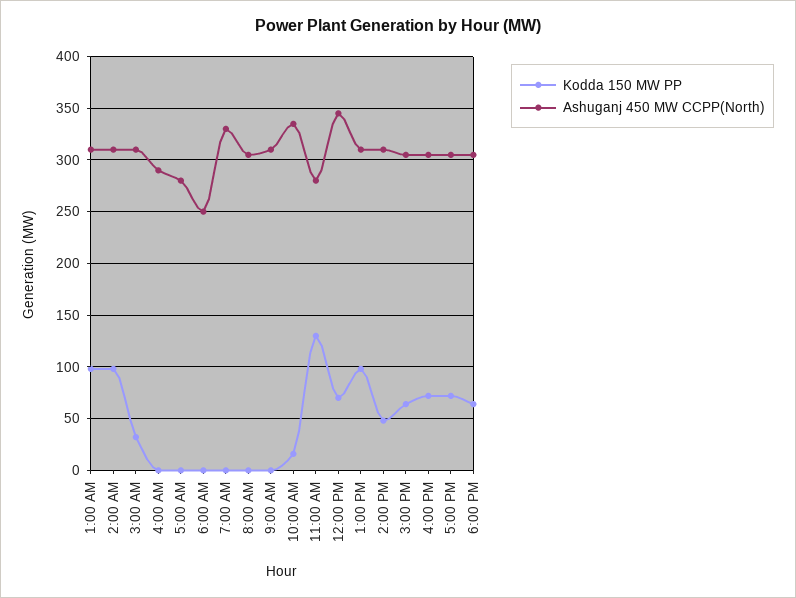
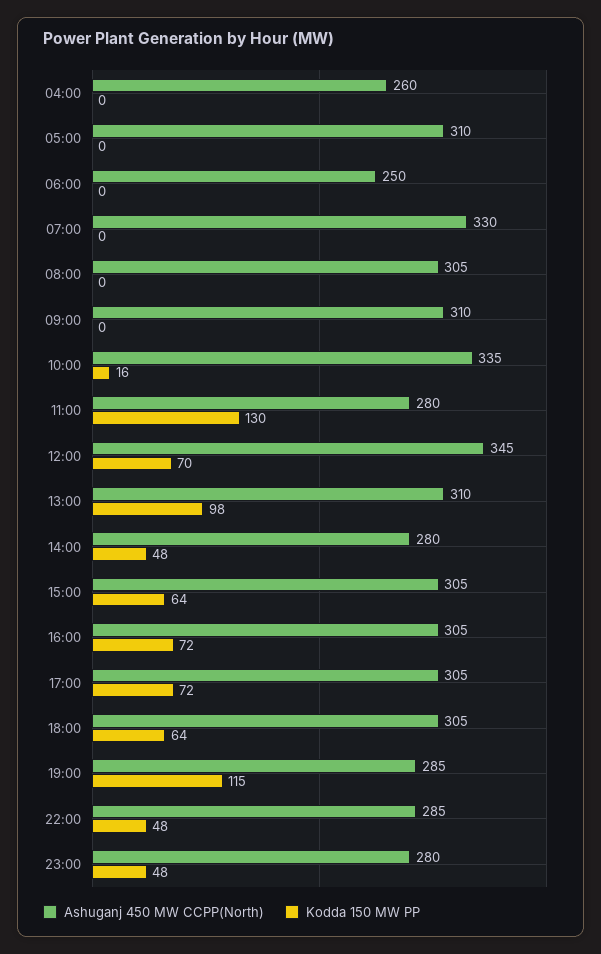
Kodda 150 MW PP, 1:00 AM: 100 -> none
Ashuganj 450 MW CCPP(North), 1:00 AM: 310 -> none
Kodda 150 MW PP, 2:00 AM: 100 -> none
Ashuganj 450 MW CCPP(North), 2:00 AM: 310 -> none
Kodda 150 MW PP, 3:00 AM: 30 -> none
Ashuganj 450 MW CCPP(North), 3:00 AM: 310 -> none
Ashuganj 450 MW CCPP(North), 4:00 AM: 290 -> 260
Ashuganj 450 MW CCPP(North), 5:00 AM: 280 -> 310
Ashuganj 450 MW CCPP(North), 2:00 PM: 310 -> 280
Ashuganj 450 MW CCPP(North), 19:00: none -> 285
Kodda 150 MW PP, 19:00: none -> 115
Ashuganj 450 MW CCPP(North), 22:00: none -> 285
Kodda 150 MW PP, 22:00: none -> 48
Ashuganj 450 MW CCPP(North), 23:00: none -> 280
Kodda 150 MW PP, 23:00: none -> 48

